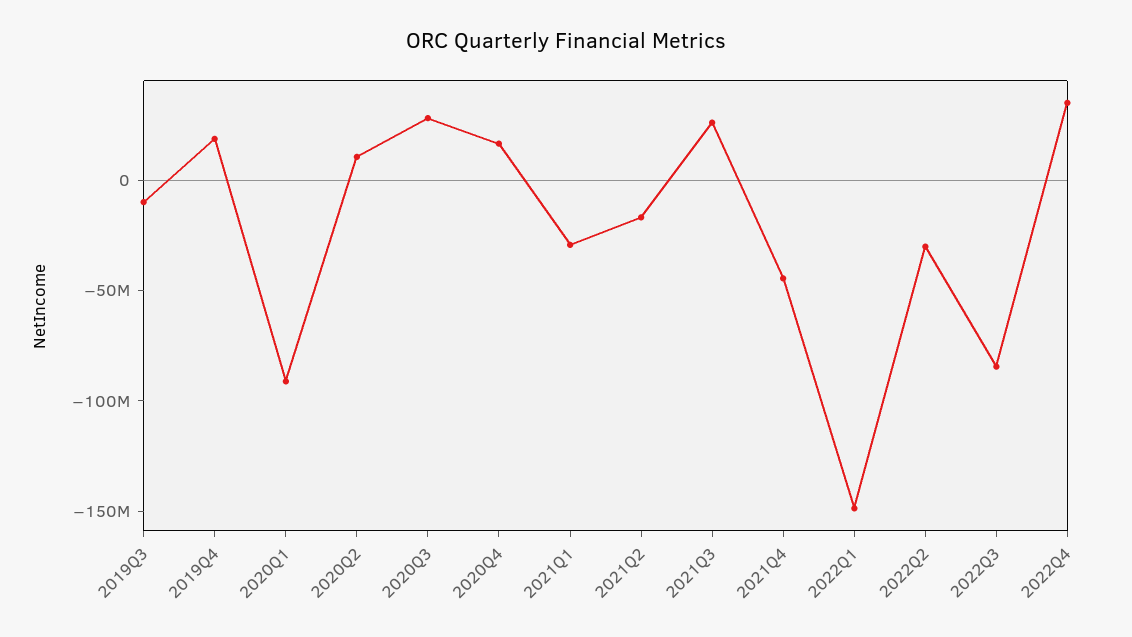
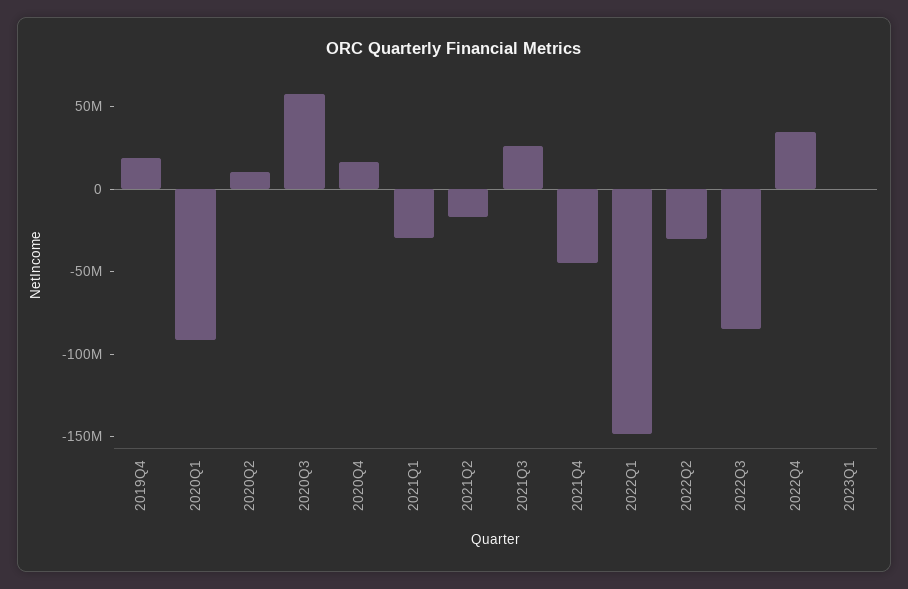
2019Q3: -10000000 -> none
2020Q3: 30000000 -> 60000000
2023Q1: none -> 0

